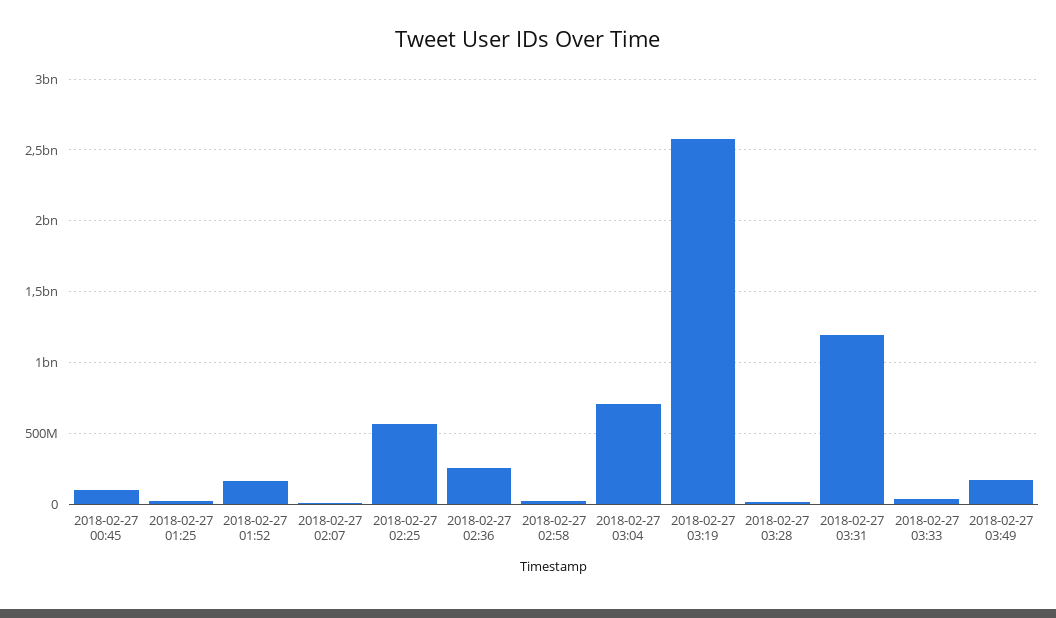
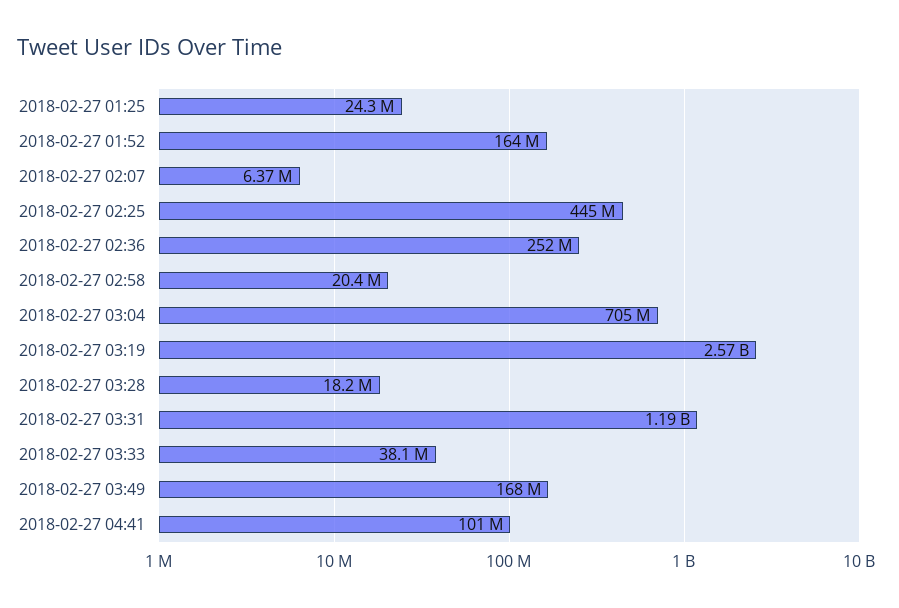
2018-02-27 00:45: 100000000 -> none
2018-02-27 02:25: 550000000 -> 445000000
2018-02-27 04:41: none -> 101000000

